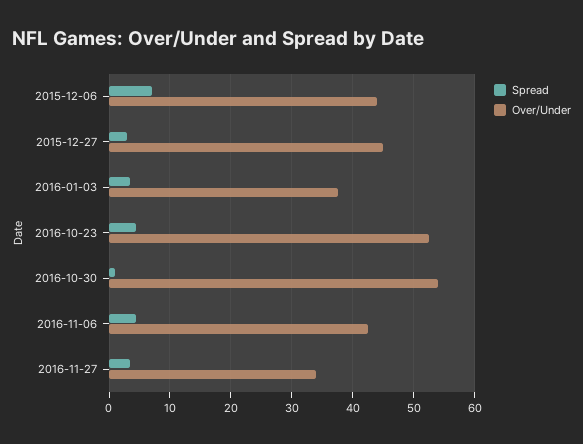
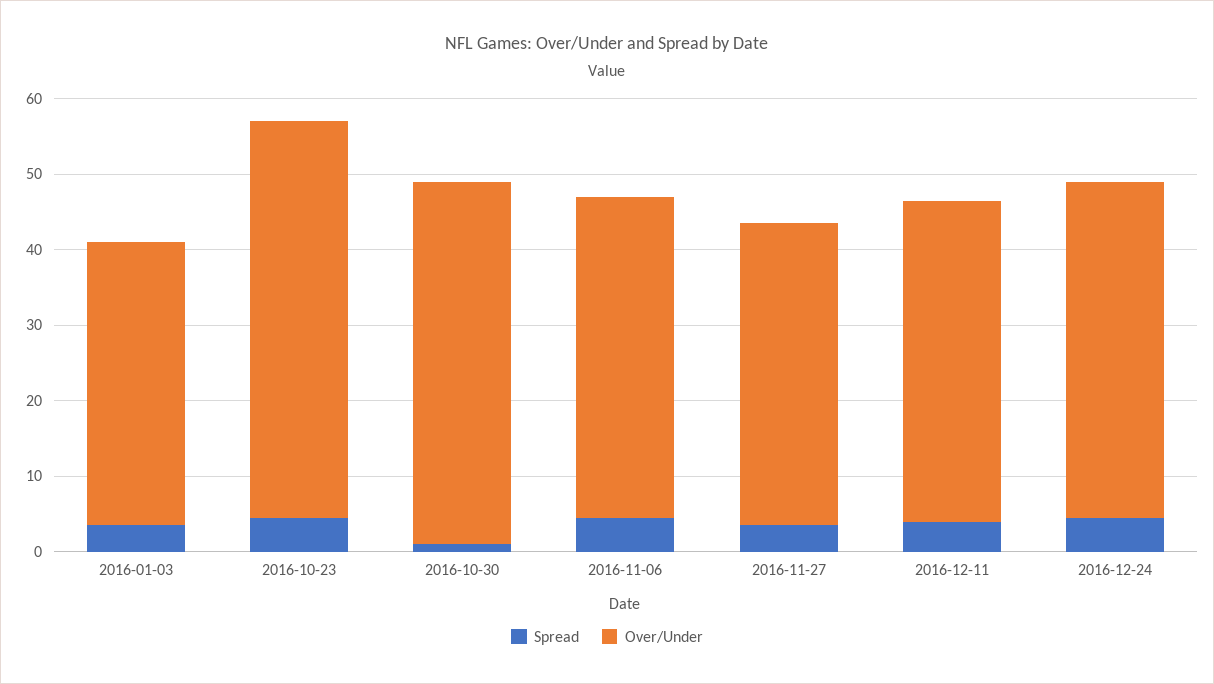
Spread, 2015-12-06: 7 -> none
Over/Under, 2015-12-06: 44 -> none
Spread, 2015-12-27: 3 -> none
Over/Under, 2015-12-27: 45 -> none
Over/Under, 2016-10-30: 54 -> 48
Over/Under, 2016-11-27: 34 -> 40
Spread, 2016-12-11: none -> 4
Over/Under, 2016-12-11: none -> 42
Spread, 2016-12-24: none -> 4
Over/Under, 2016-12-24: none -> 44

